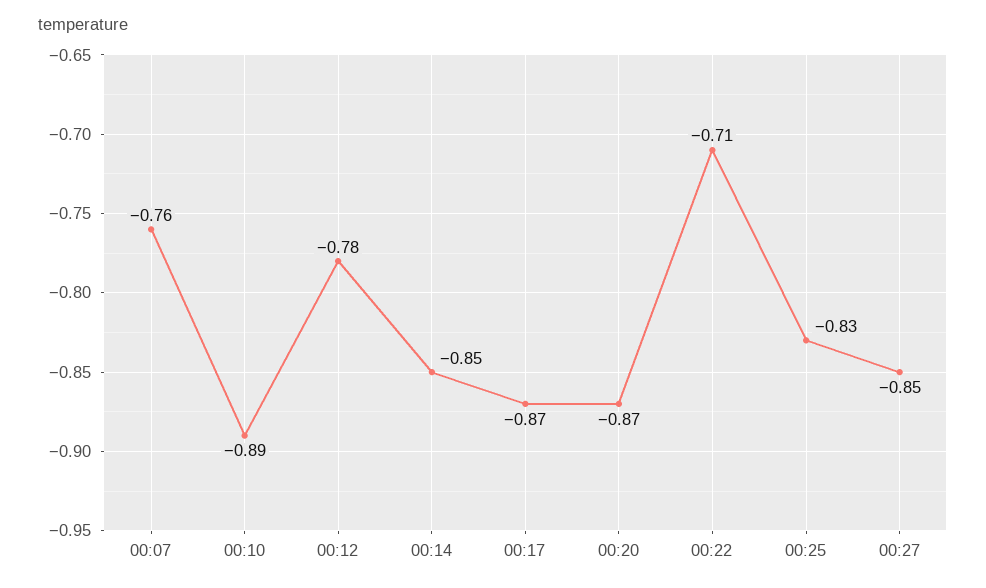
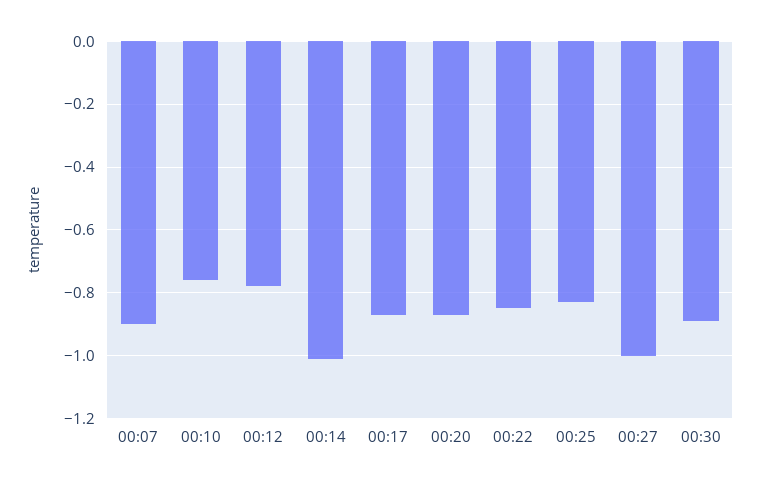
00:07: -0.76 -> -0.9
00:10: -0.89 -> -0.75
00:14: -0.85 -> -1
00:22: -0.71 -> -0.85
00:27: -0.85 -> -1
00:30: none -> -0.9

